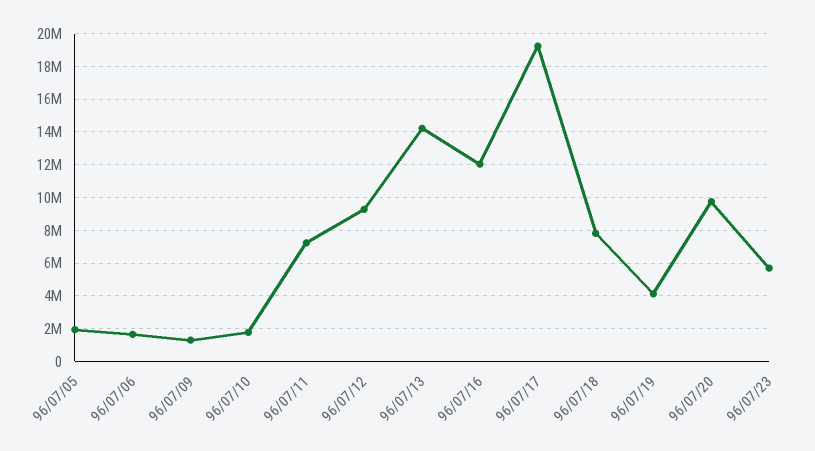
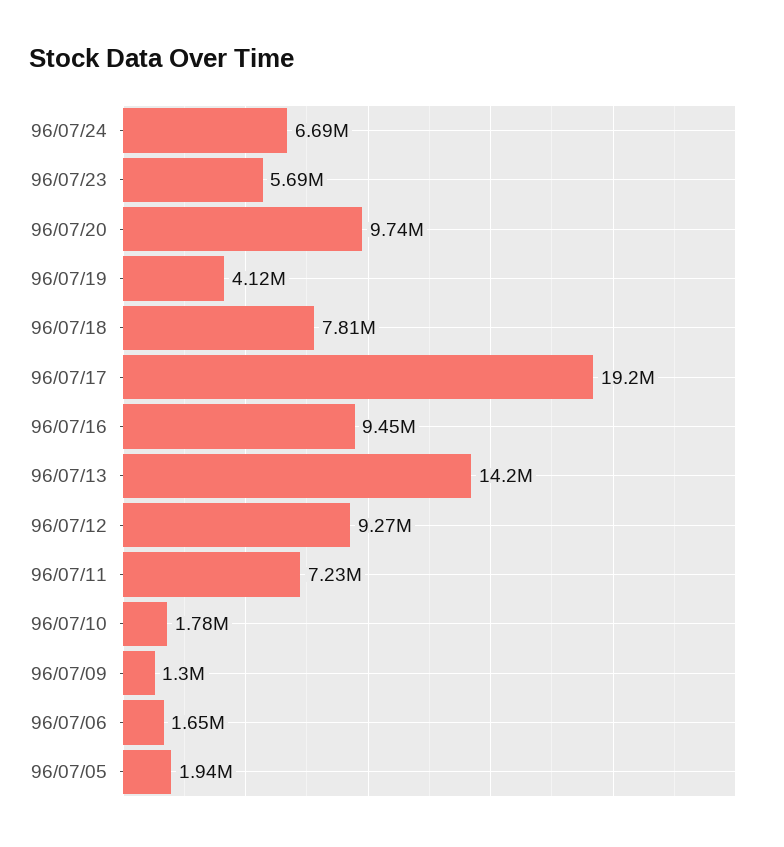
96/07/16: 12000000 -> 9450000
96/07/24: none -> 6690000

